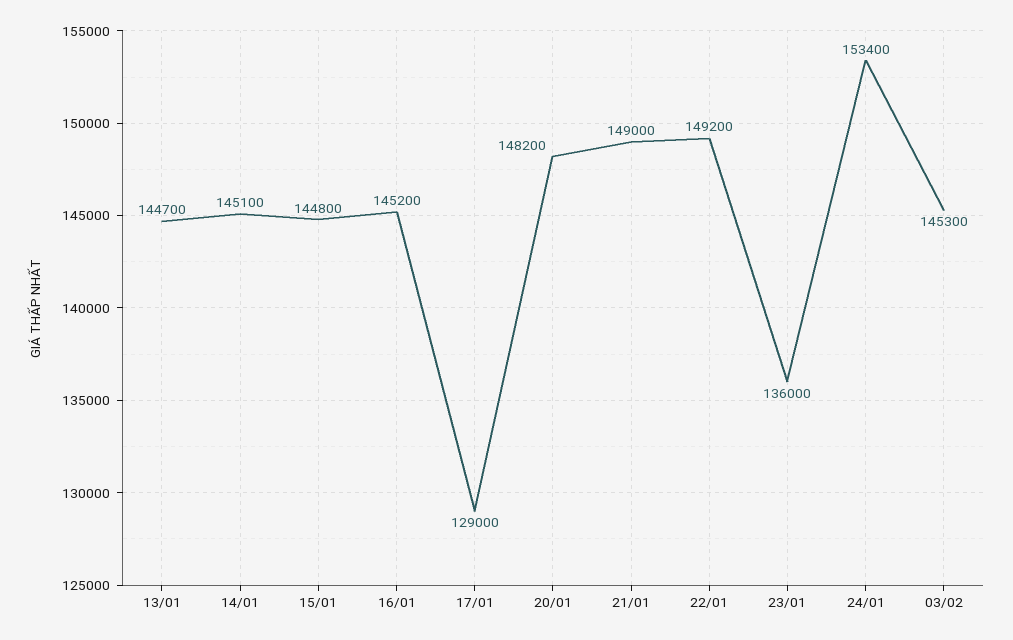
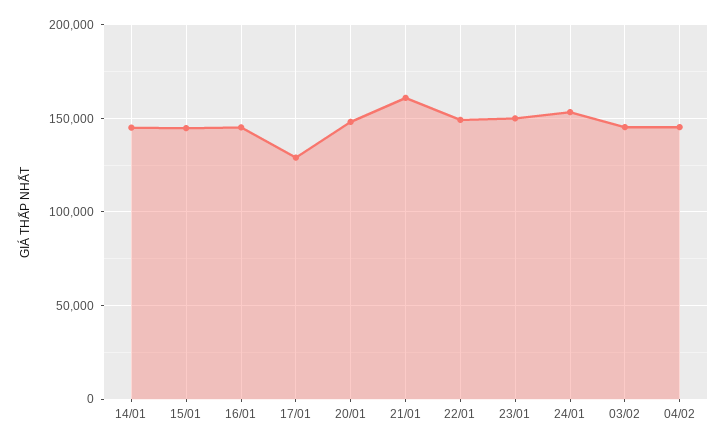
13/01: 144700 -> none
21/01: 149000 -> 160000
23/01: 136000 -> 150000
04/02: none -> 145000

